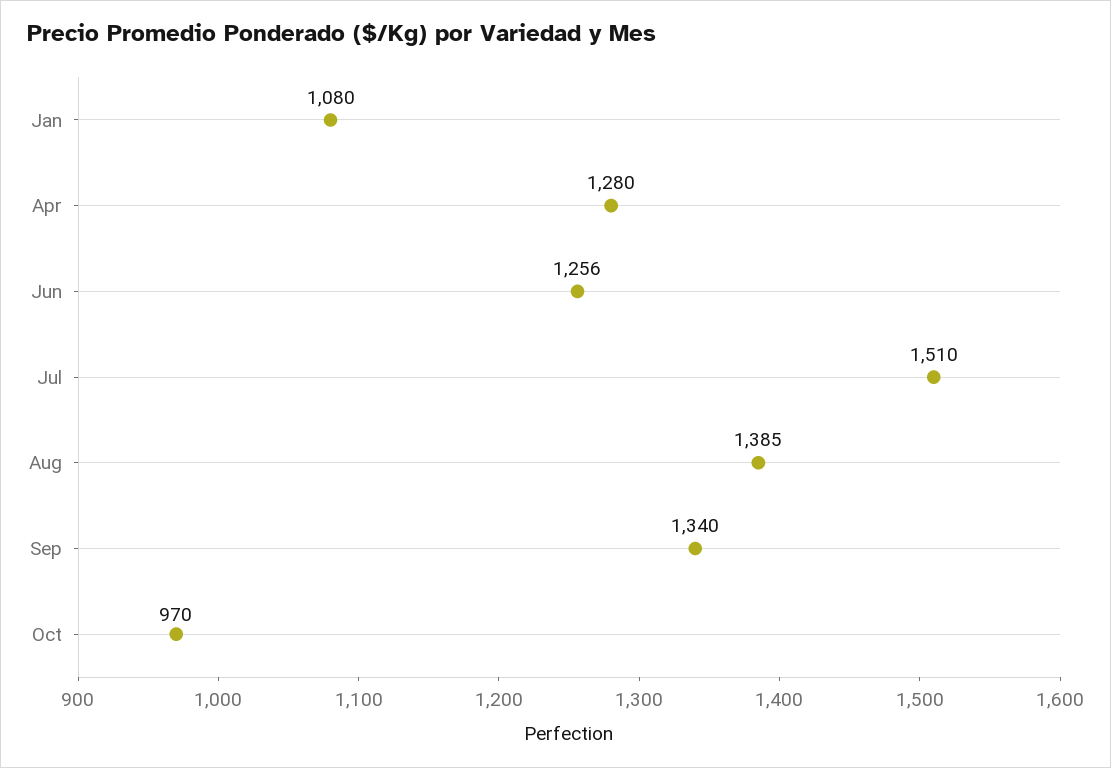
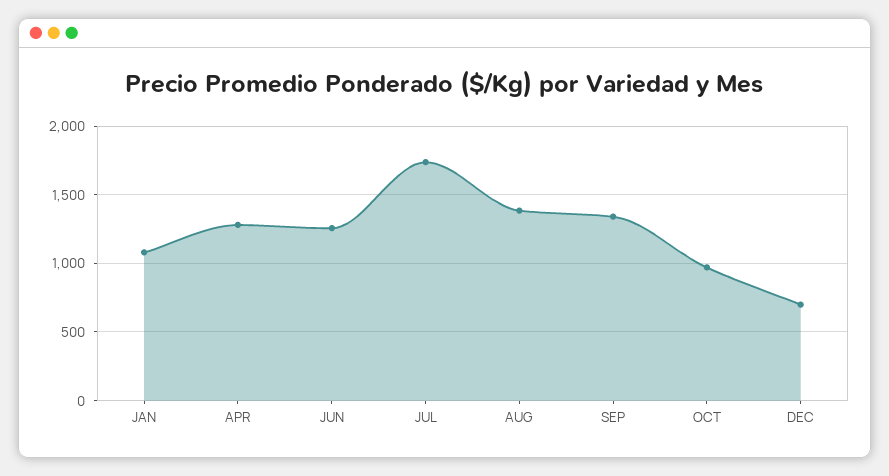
Jul: 1510 -> 1750
DEC: none -> 700

